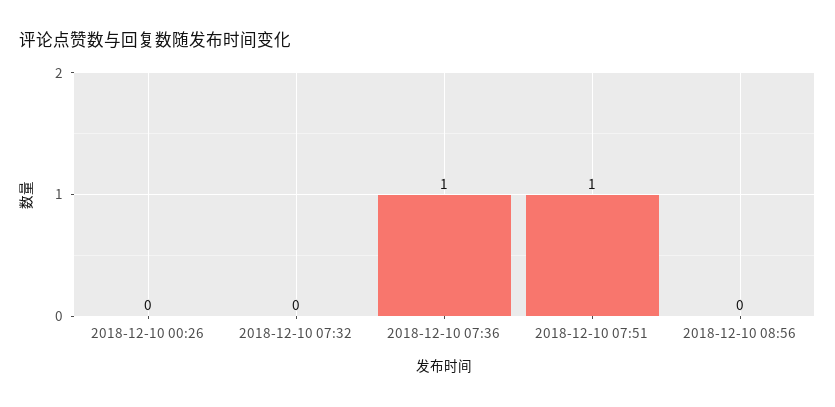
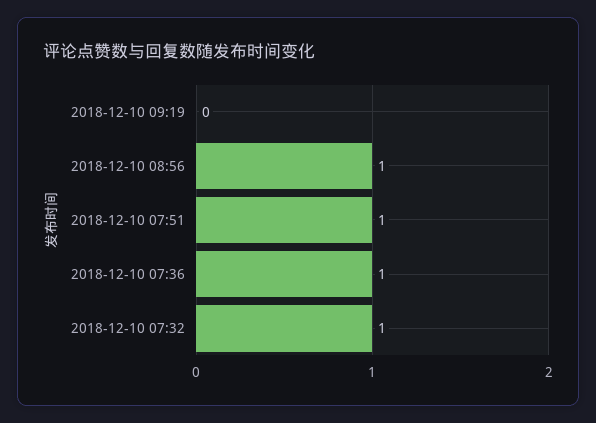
2018-12-10 00:26: 0 -> none
2018-12-10 07:32: 0 -> 1
2018-12-10 08:56: 0 -> 1
2018-12-10 09:19: none -> 0

